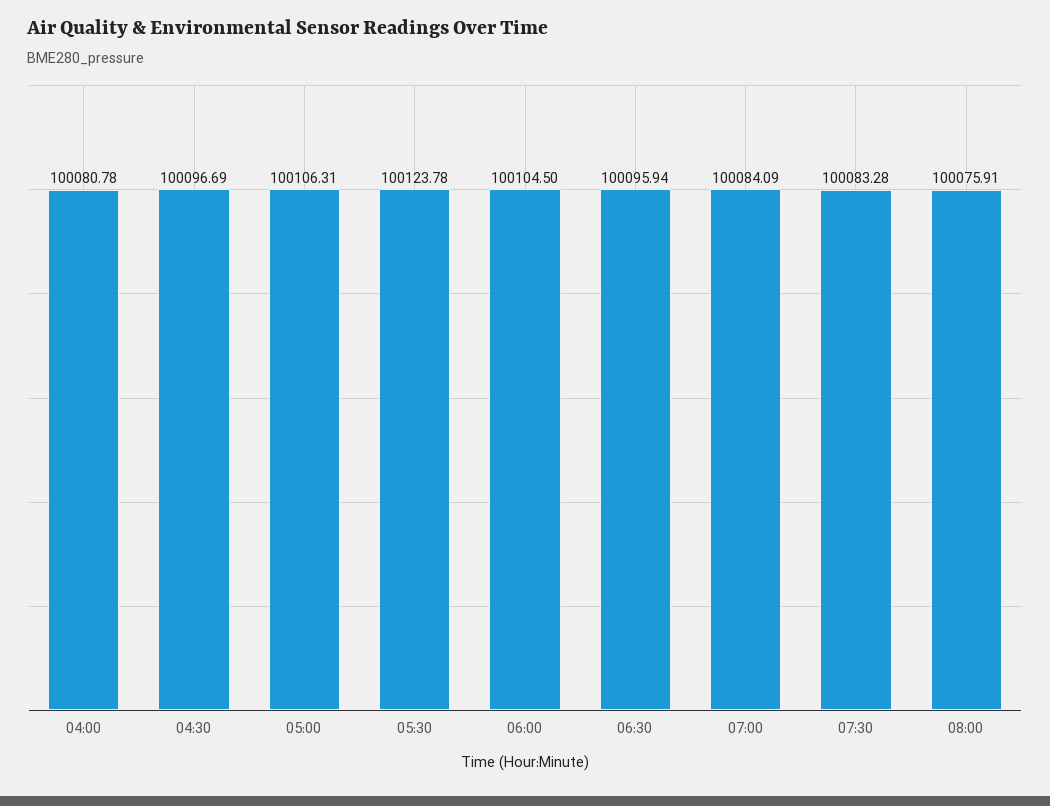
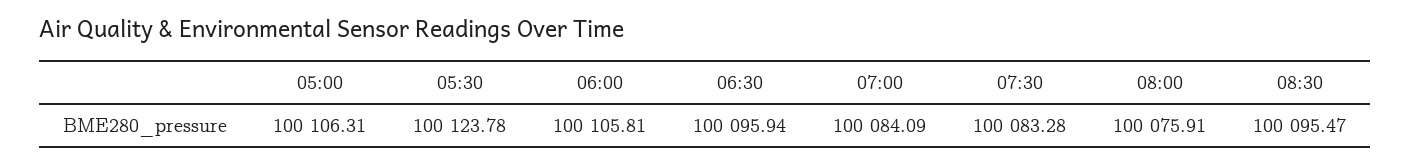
04:00: 100080.78 -> none
04:30: 100096.69 -> none
06:00: 100104.5 -> 100105.81
08:30: none -> 100095.47

